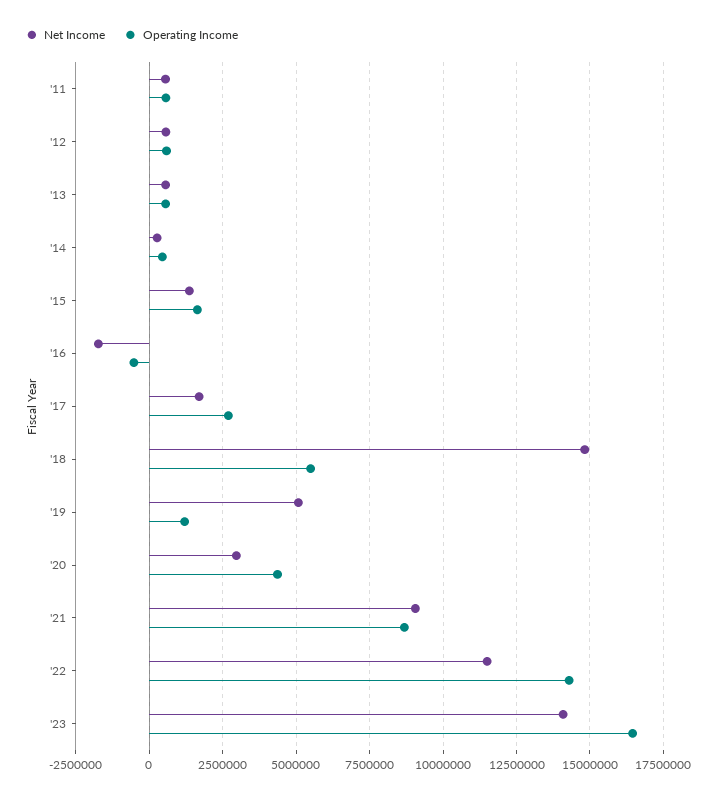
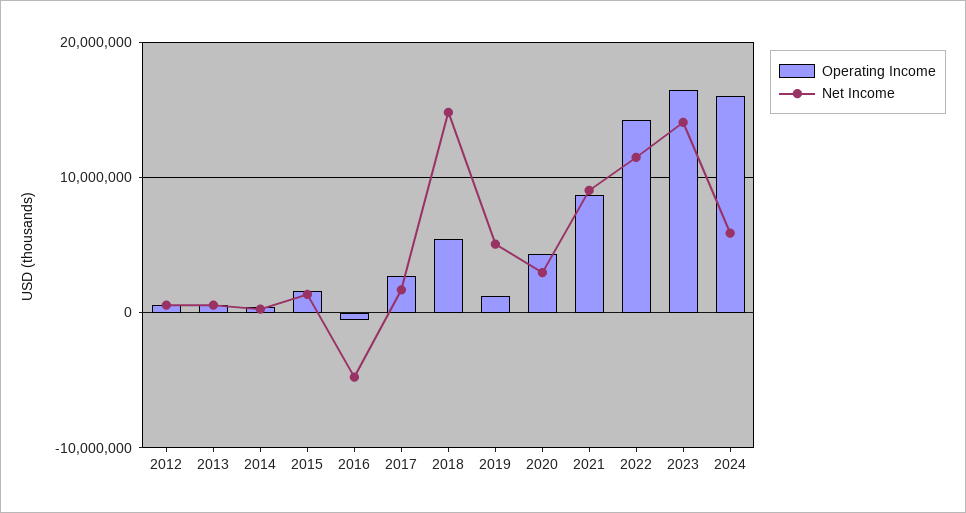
Net Income, '11: 500000 -> none
Operating Income, '11: 500000 -> none
Net Income, '16: -1750000 -> -5000000
Operating Income, 2024: none -> 16000000
Net Income, 2024: none -> 6000000

